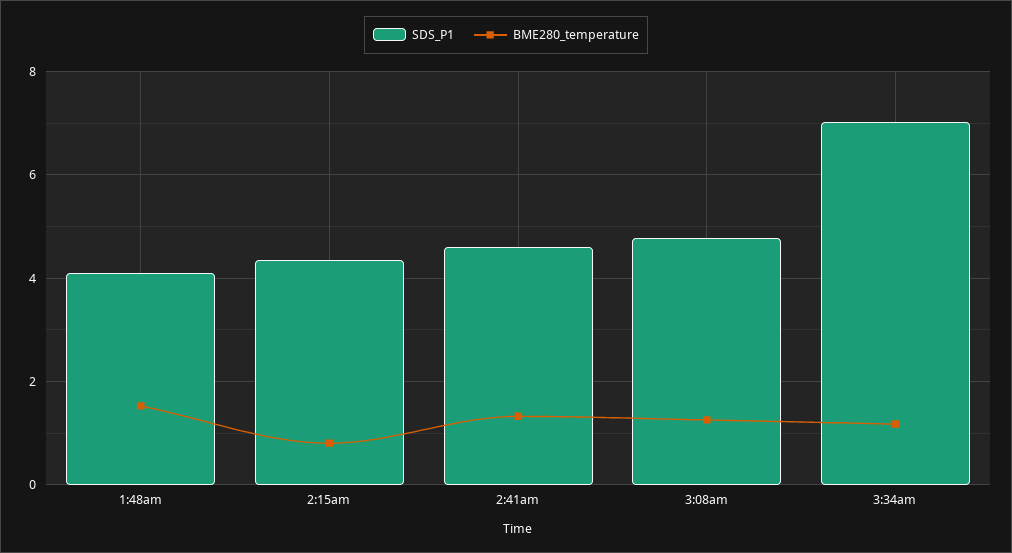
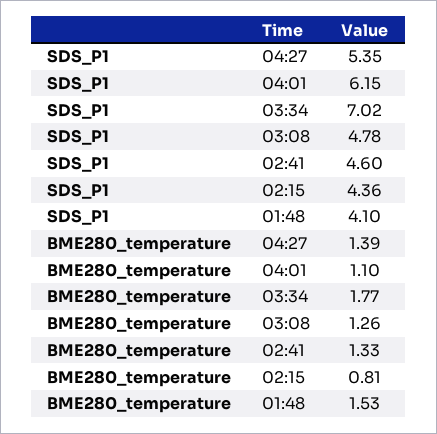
BME280_temperature, 3:34am: 1.2 -> 1.77
SDS_P1, 04:27: none -> 5.35
SDS_P1, 04:01: none -> 6.15
BME280_temperature, 04:27: none -> 1.39
BME280_temperature, 04:01: none -> 1.1

